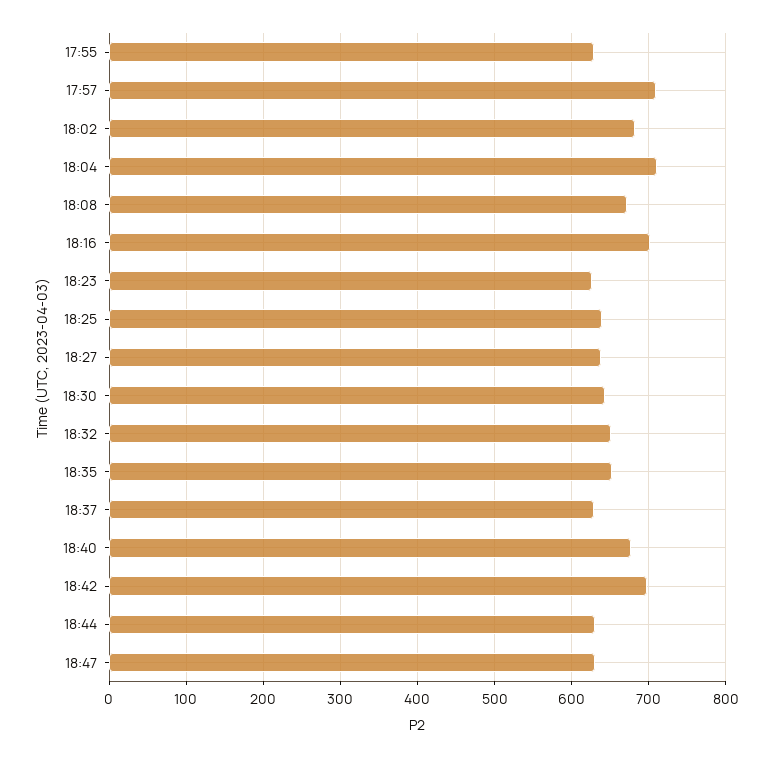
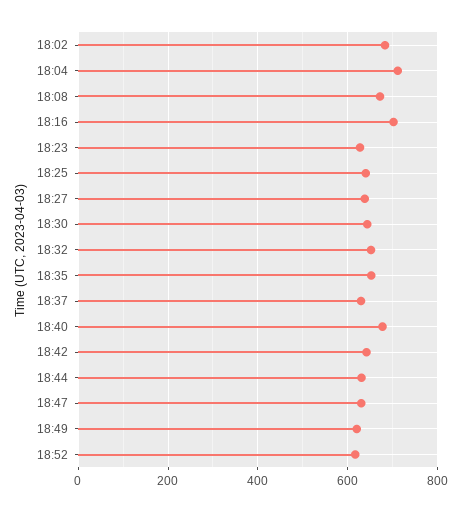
17:55: 630 -> none
17:57: 710 -> none
18:42: 700 -> 640
18:49: none -> 620
18:52: none -> 620

